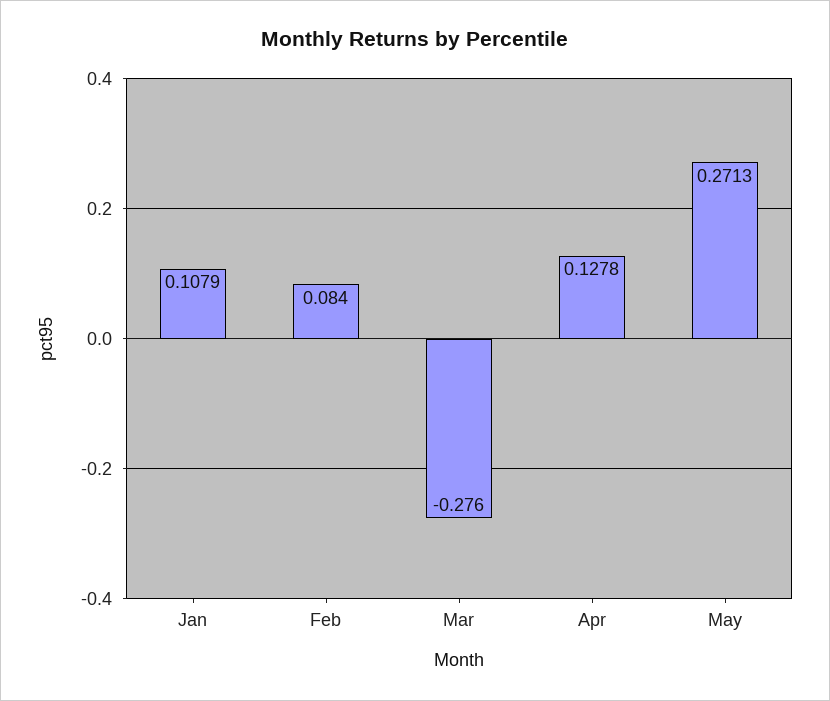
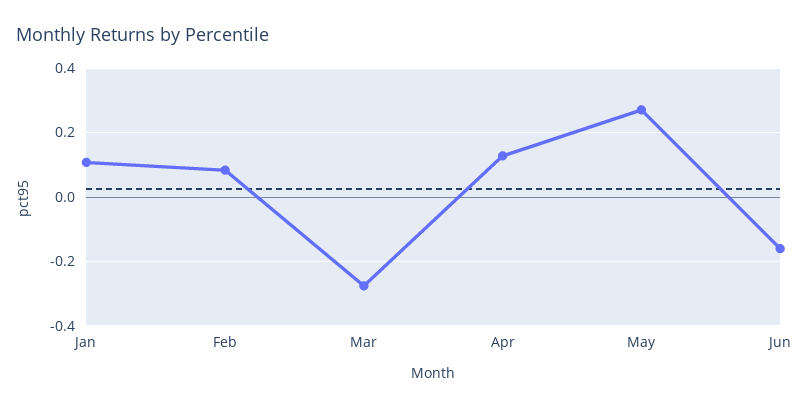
Jun: none -> -0.16

